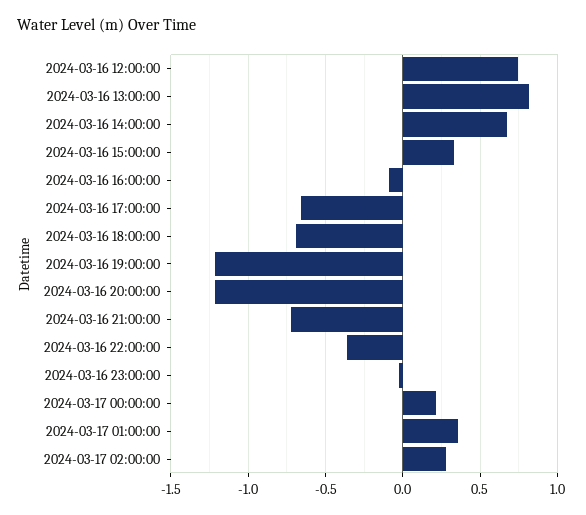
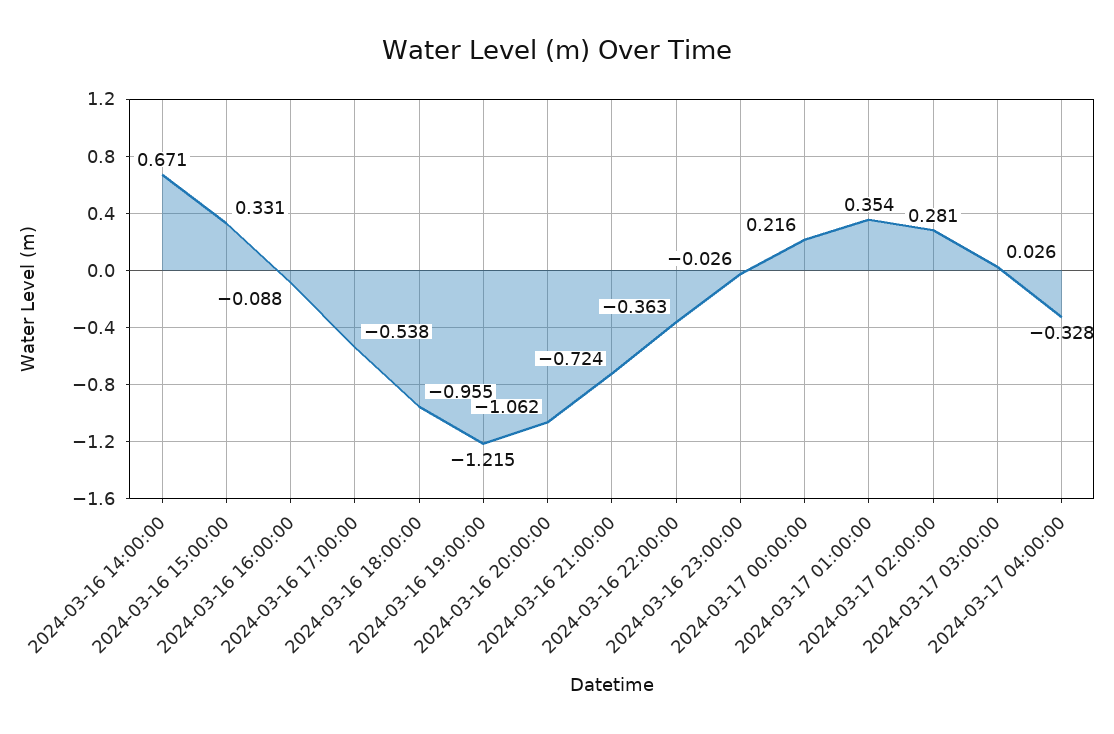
2024-03-16 12:00:00: 0.75 -> none
2024-03-16 13:00:00: 0.8 -> none
2024-03-16 17:00:00: -0.65 -> -0.538
2024-03-16 18:00:00: -0.7 -> -0.955
2024-03-16 20:00:00: -1.2 -> -1.062
2024-03-17 03:00:00: none -> 0.026
2024-03-17 04:00:00: none -> -0.328

